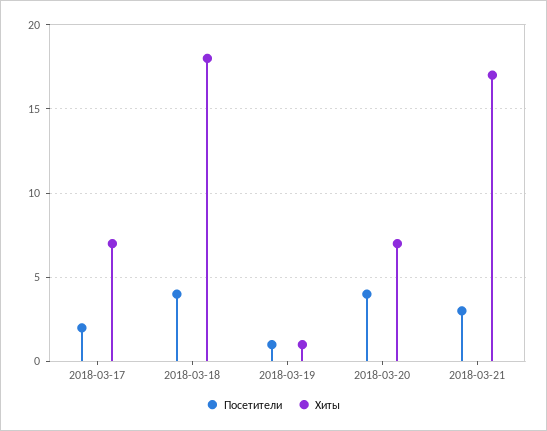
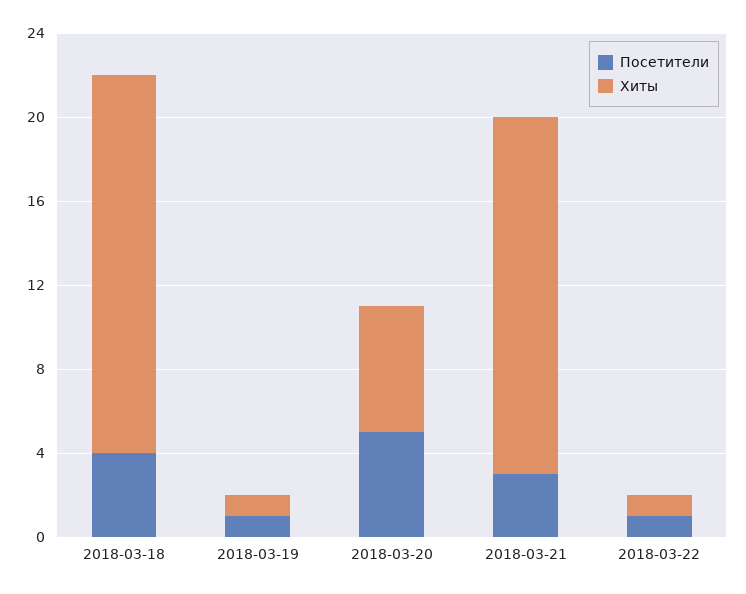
Посетители, 2018-03-17: 2 -> none
Хиты, 2018-03-17: 7 -> none
Посетители, 2018-03-20: 4 -> 5
Хиты, 2018-03-20: 7 -> 6
Посетители, 2018-03-22: none -> 1
Хиты, 2018-03-22: none -> 1

